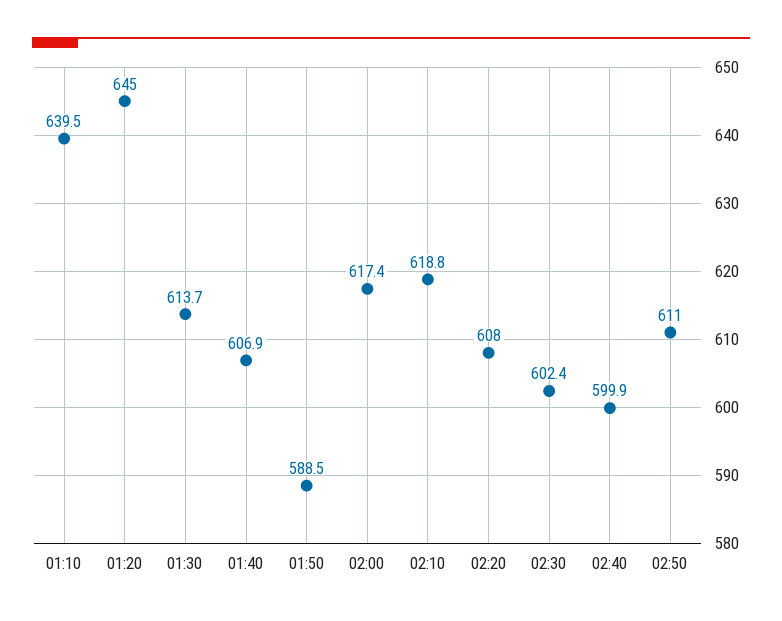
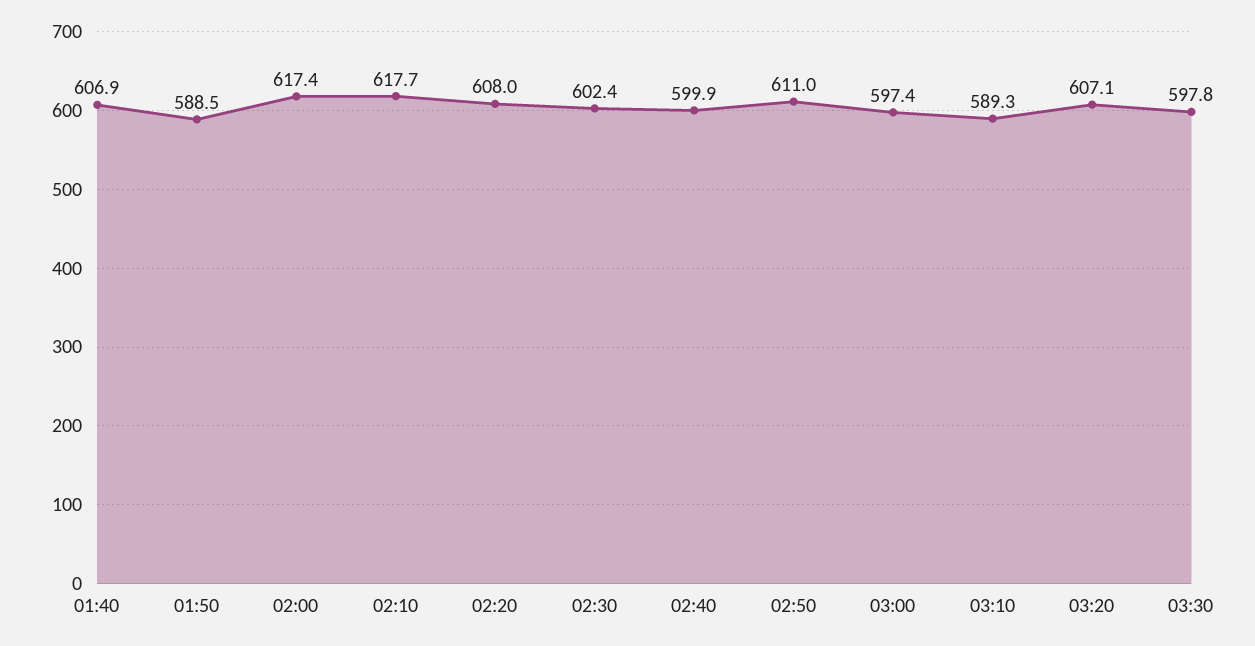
01:10: 639.5 -> none
01:20: 645 -> none
01:30: 613.7 -> none
02:10: 618.8 -> 617.7
03:00: none -> 597.4
03:10: none -> 589.3
03:20: none -> 607.1
03:30: none -> 597.8

